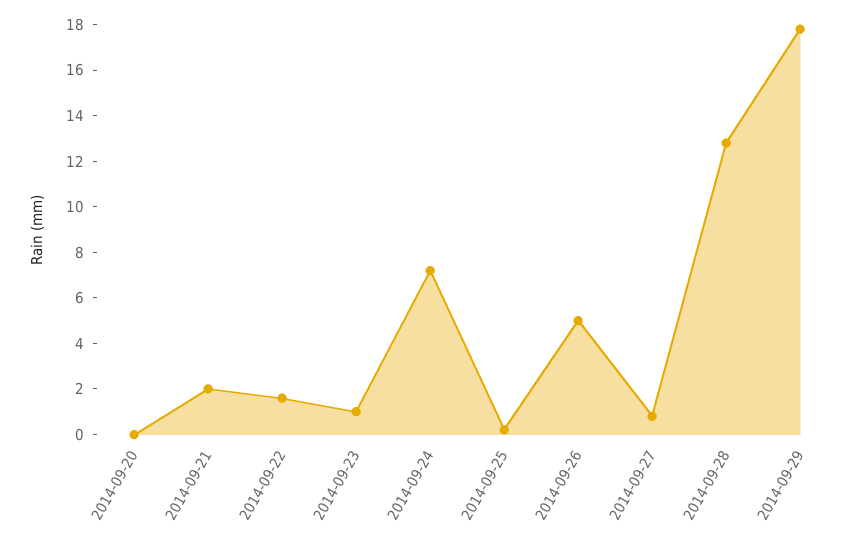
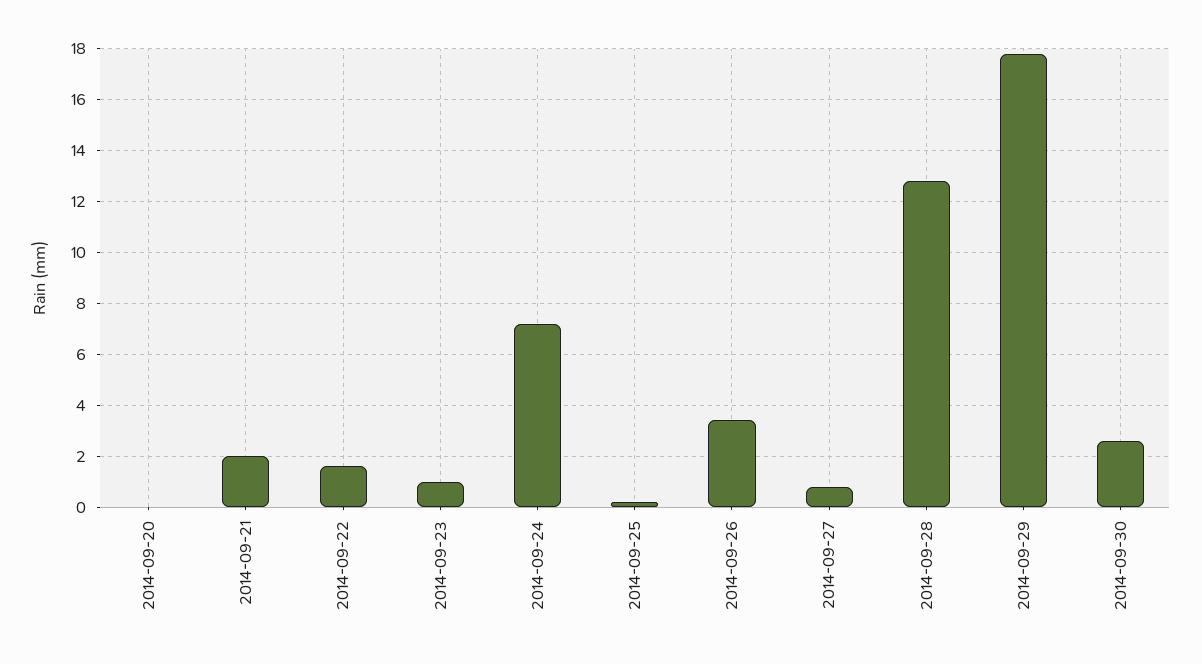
2014-09-26: 5 -> 3.5
2014-09-30: none -> 2.5

